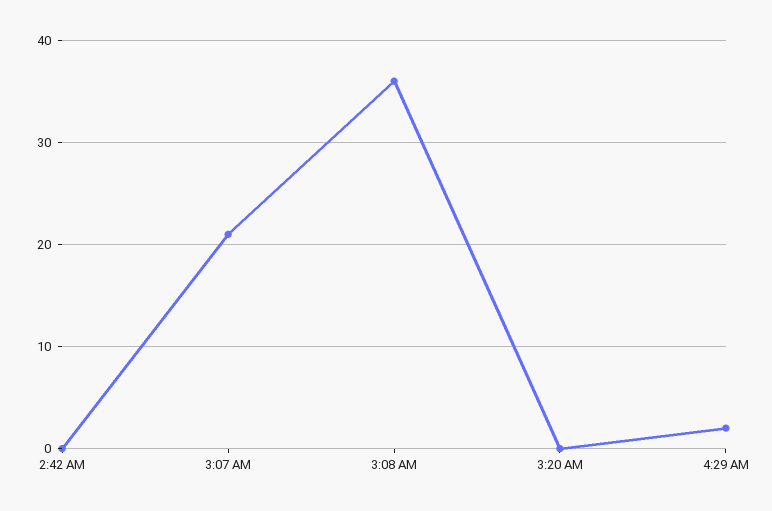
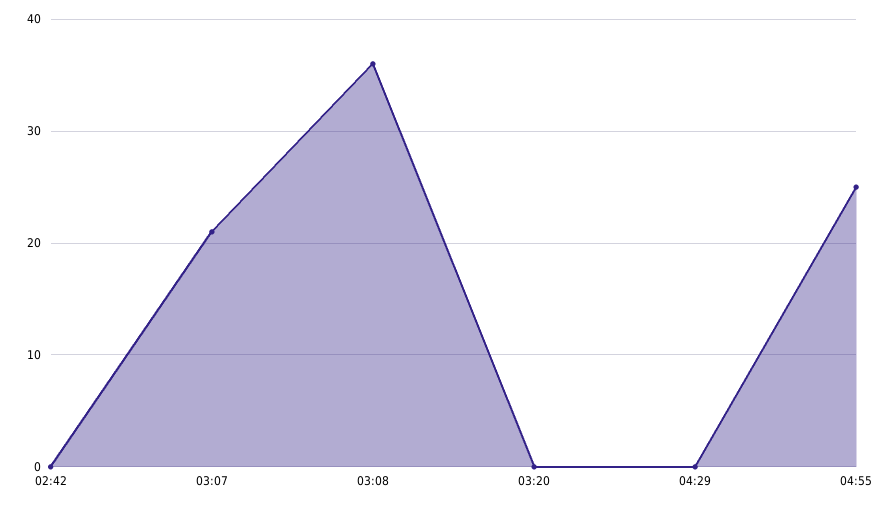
4:29 AM: 2 -> 0
04:55: none -> 25

